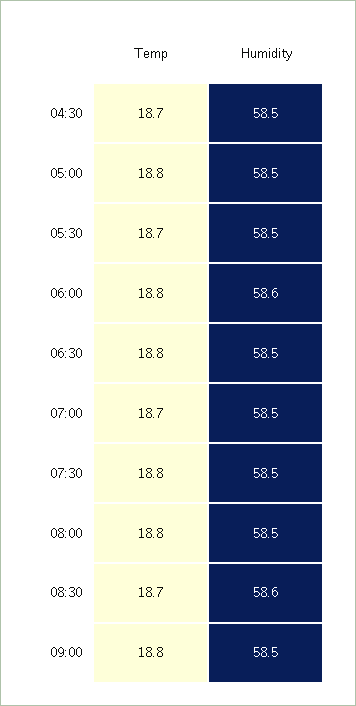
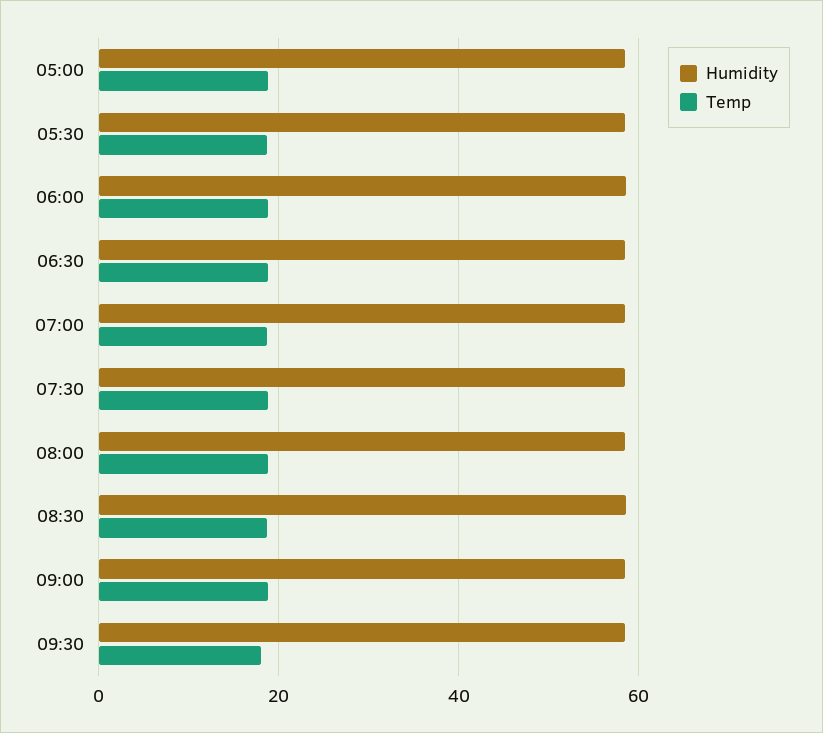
Temp, 04:30: 18.7 -> none
Humidity, 04:30: 58.5 -> none
Humidity, 09:30: none -> 58
Temp, 09:30: none -> 18

